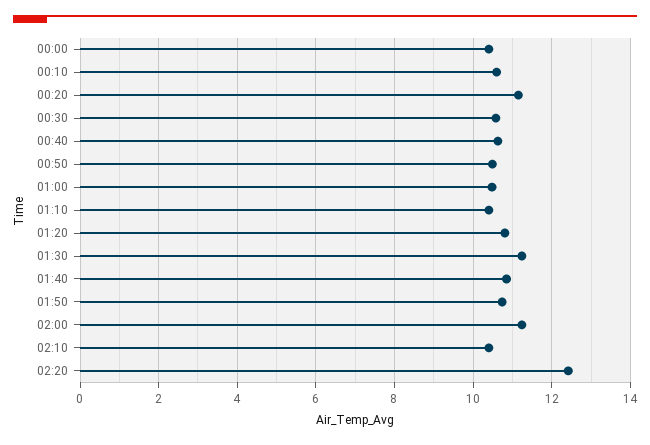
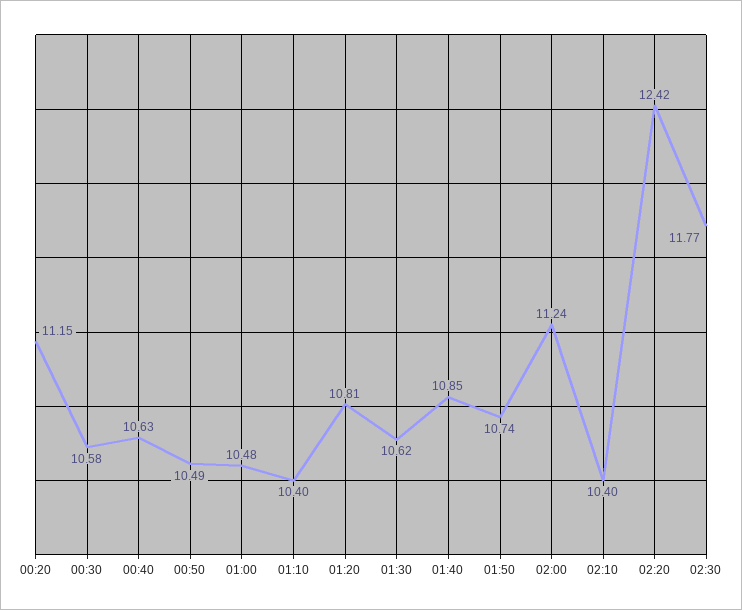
00:00: 10.4 -> none
00:10: 10.6 -> none
01:30: 11.2 -> 10.62
02:30: none -> 11.77

